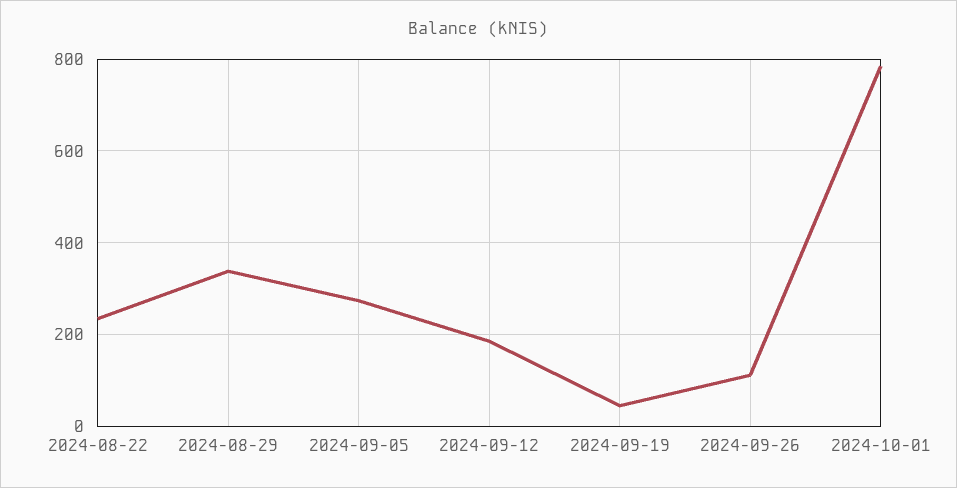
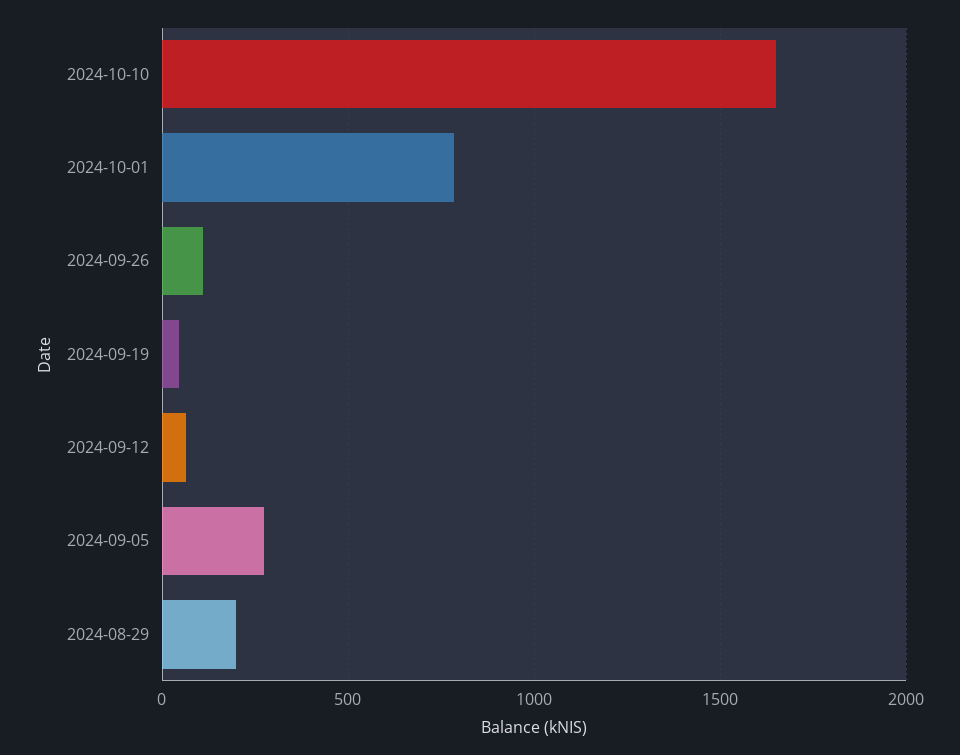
2024-08-22: 240 -> none
2024-08-29: 340 -> 200
2024-09-12: 180 -> 50
2024-10-10: none -> 1650

